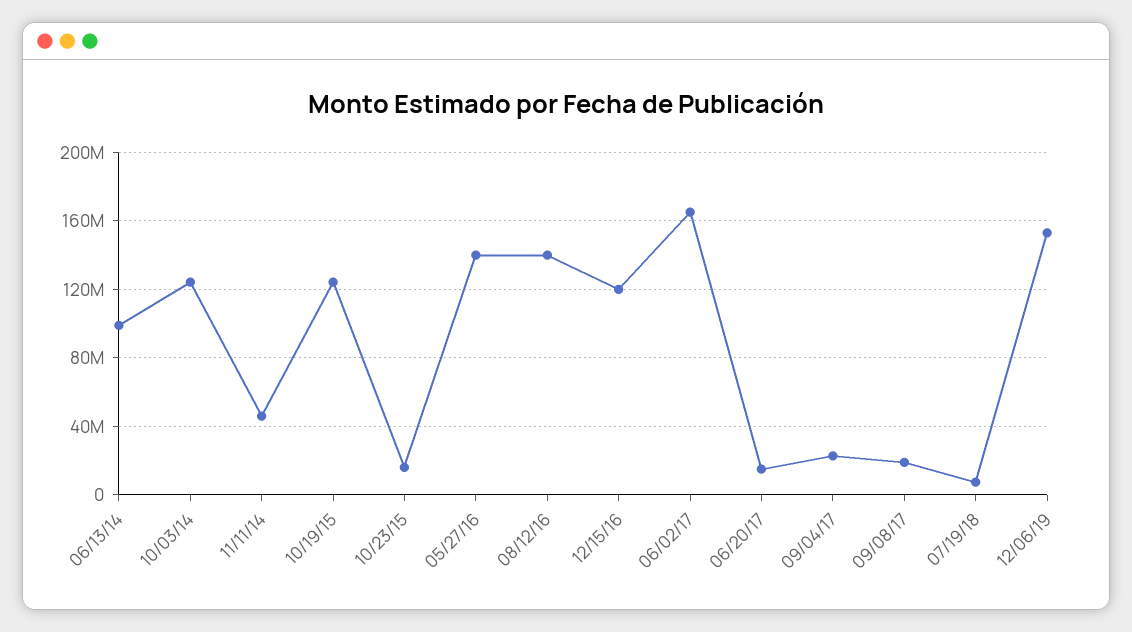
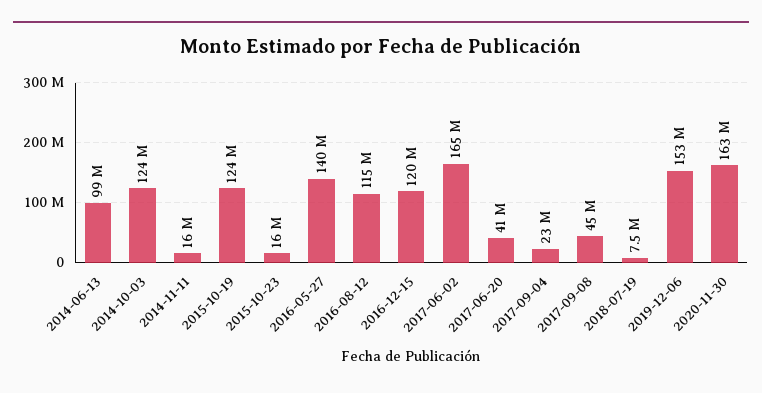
11/11/14: 45000000 -> 16000000
08/12/16: 140000000 -> 115000000
06/20/17: 15000000 -> 41000000
09/08/17: 20000000 -> 45000000
2020-11-30: none -> 163000000

